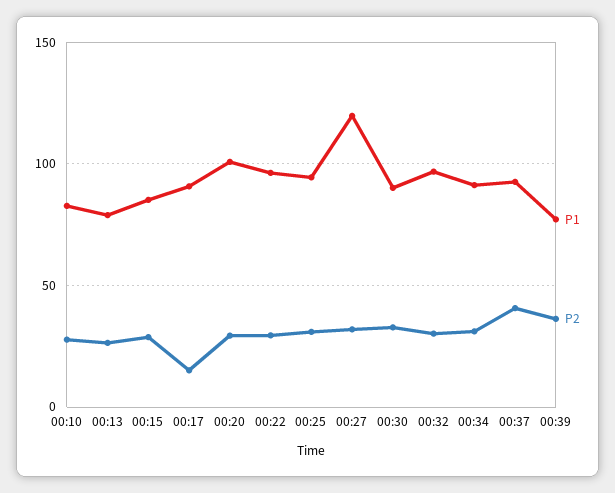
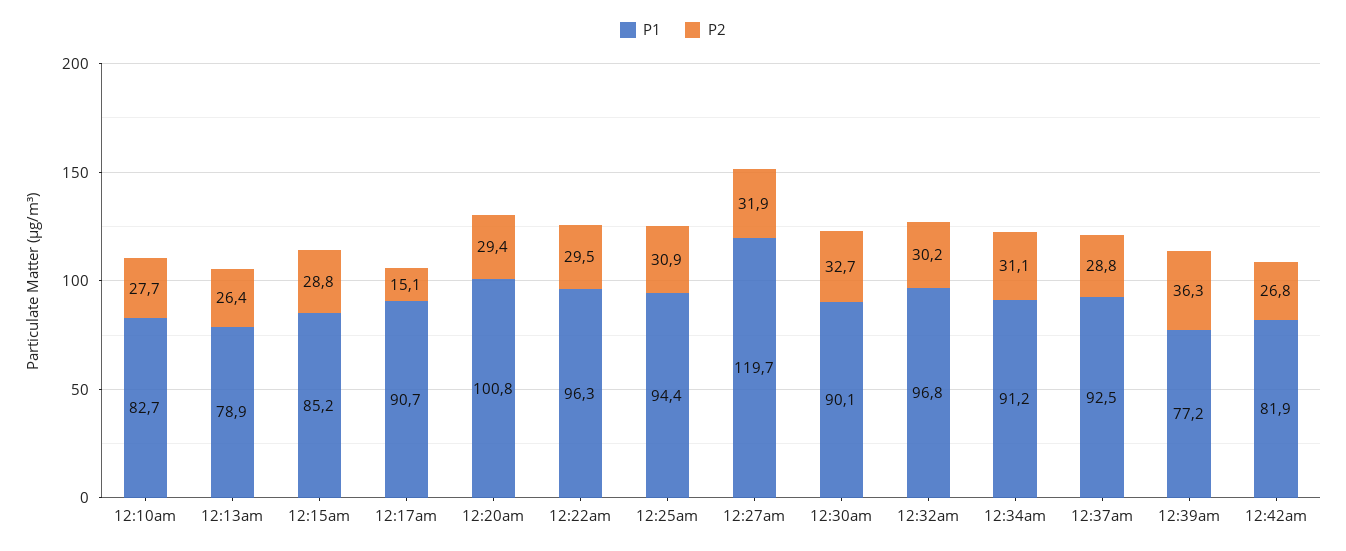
P2, 00:37: 40 -> 28.8
P1, 12:42am: none -> 81.9
P2, 12:42am: none -> 26.8

